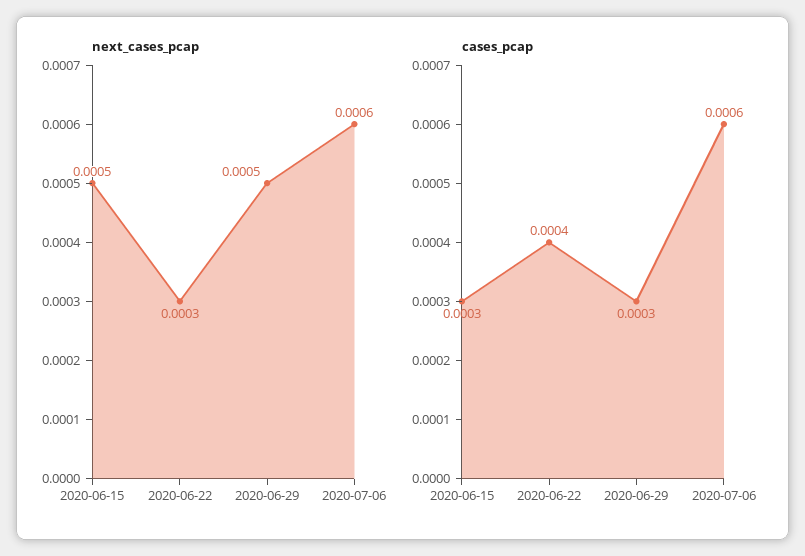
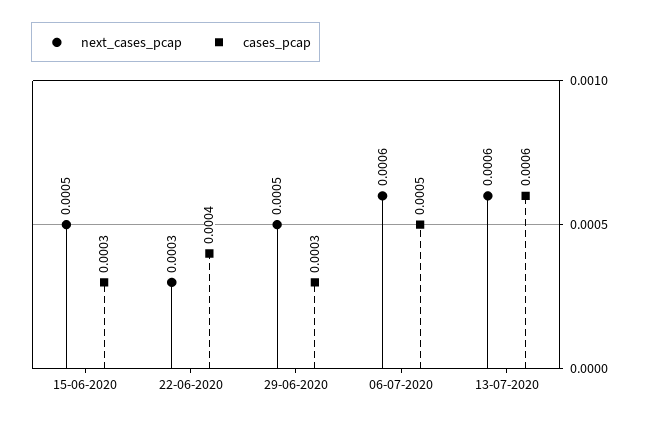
cases_pcap, 2020-07-06: 0.0006 -> 0.0005
next_cases_pcap, 13-07-2020: none -> 0.0006
cases_pcap, 13-07-2020: none -> 0.0006

